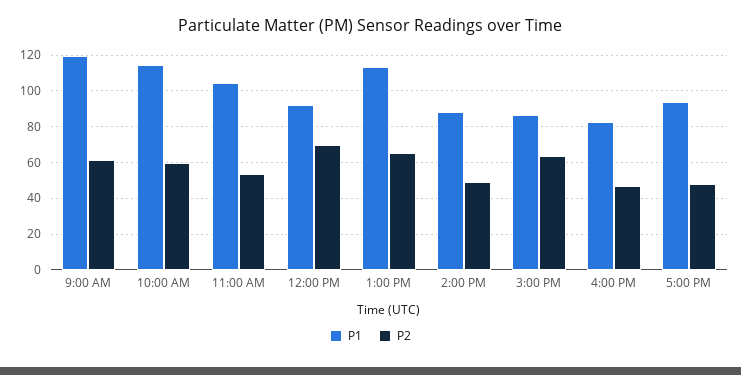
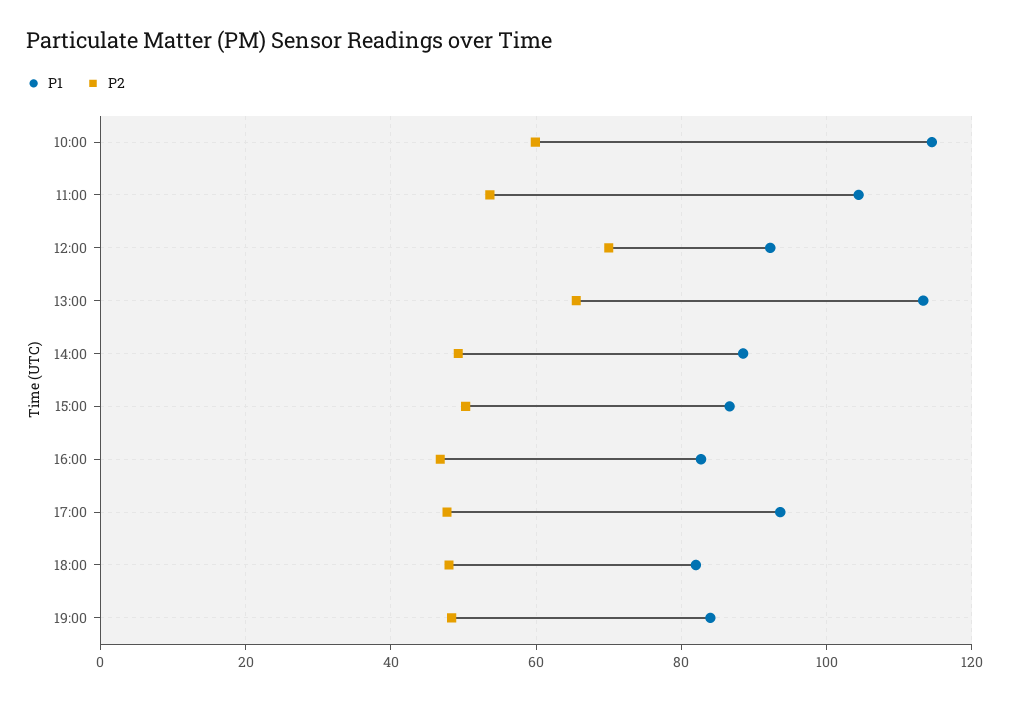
P1, 9:00 AM: 120 -> none
P2, 9:00 AM: 60 -> none
P2, 3:00 PM: 65 -> 50
P1, 18:00: none -> 82
P2, 18:00: none -> 48
P1, 19:00: none -> 84
P2, 19:00: none -> 48

